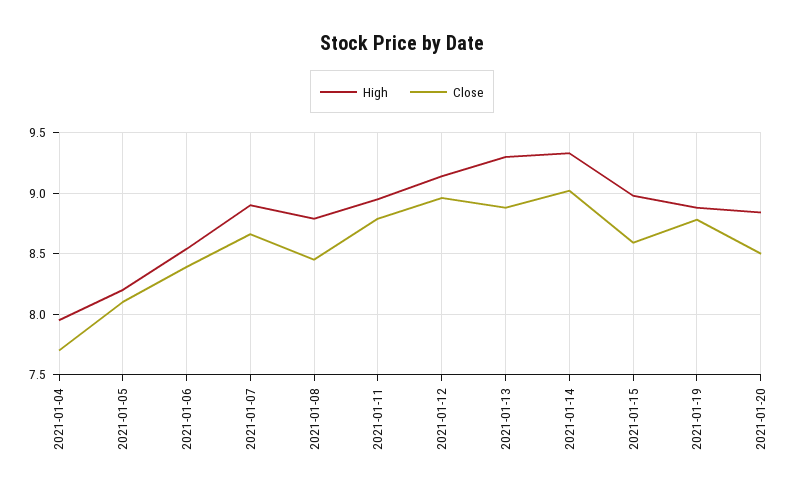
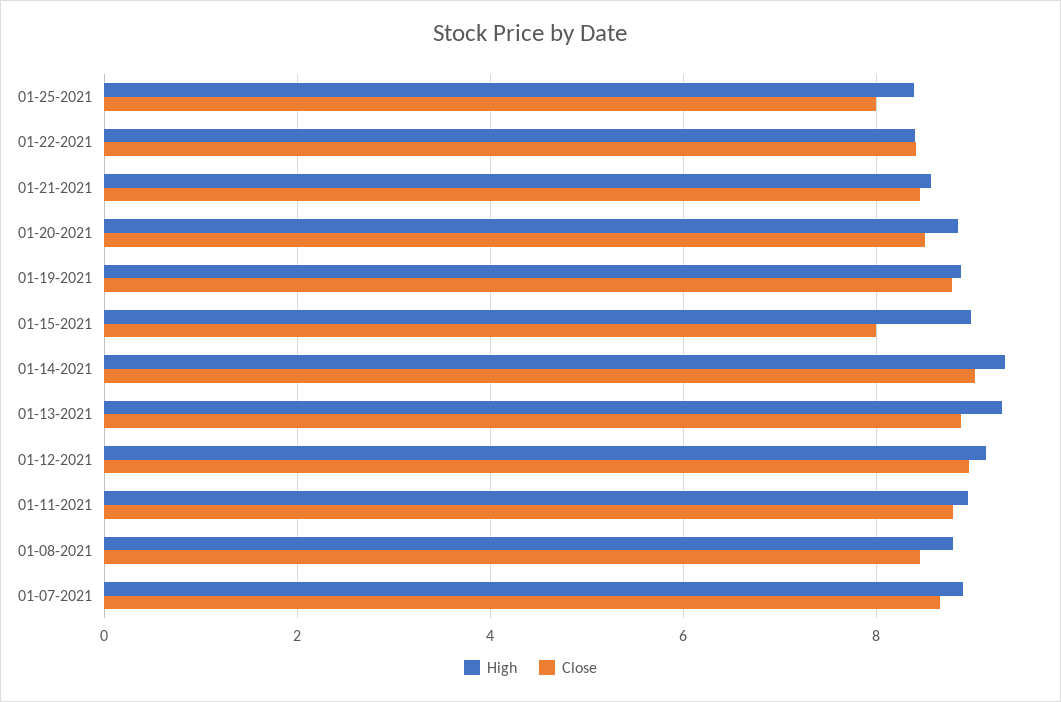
High, 2021-01-04: 7.95 -> none
Close, 2021-01-04: 7.7 -> none
High, 2021-01-05: 8.2 -> none
Close, 2021-01-05: 8.1 -> none
High, 2021-01-06: 8.55 -> none
Close, 2021-01-06: 8.4 -> none
Close, 2021-01-15: 8.6 -> 8
High, 01-25-2021: none -> 8.4
Close, 01-25-2021: none -> 8
High, 01-22-2021: none -> 8.4
Close, 01-22-2021: none -> 8.4
High, 01-21-2021: none -> 8.6
Close, 01-21-2021: none -> 8.4

